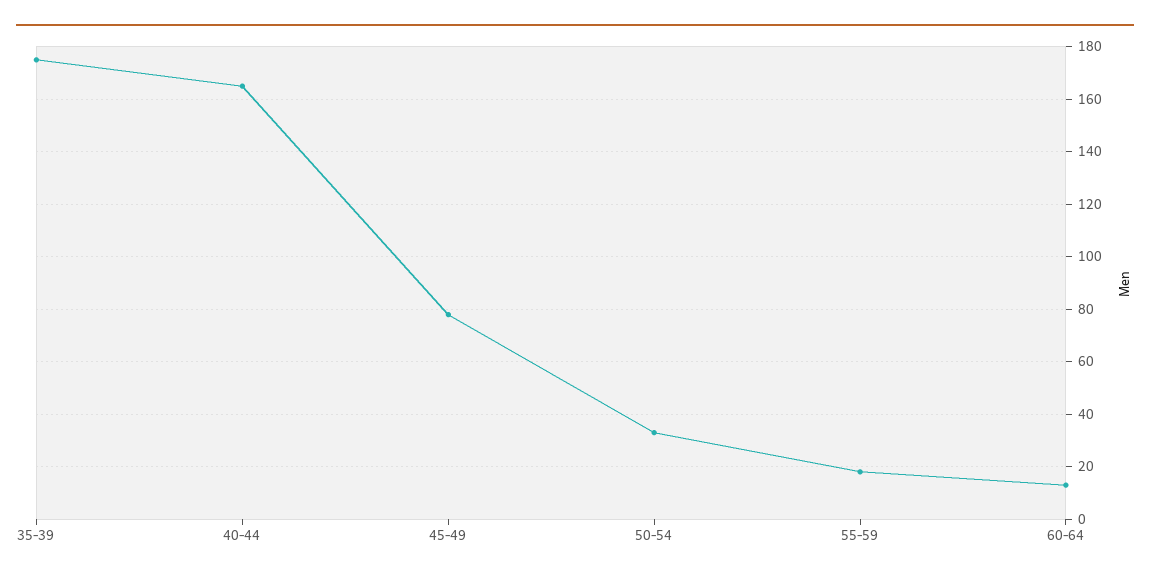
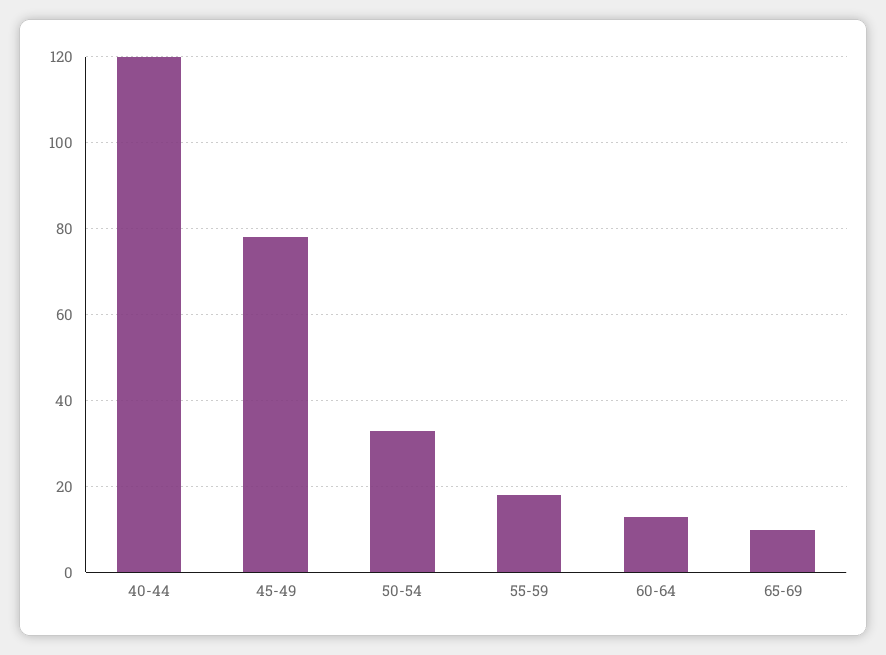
35-39: 175 -> none
40-44: 165 -> 120
65-69: none -> 10

